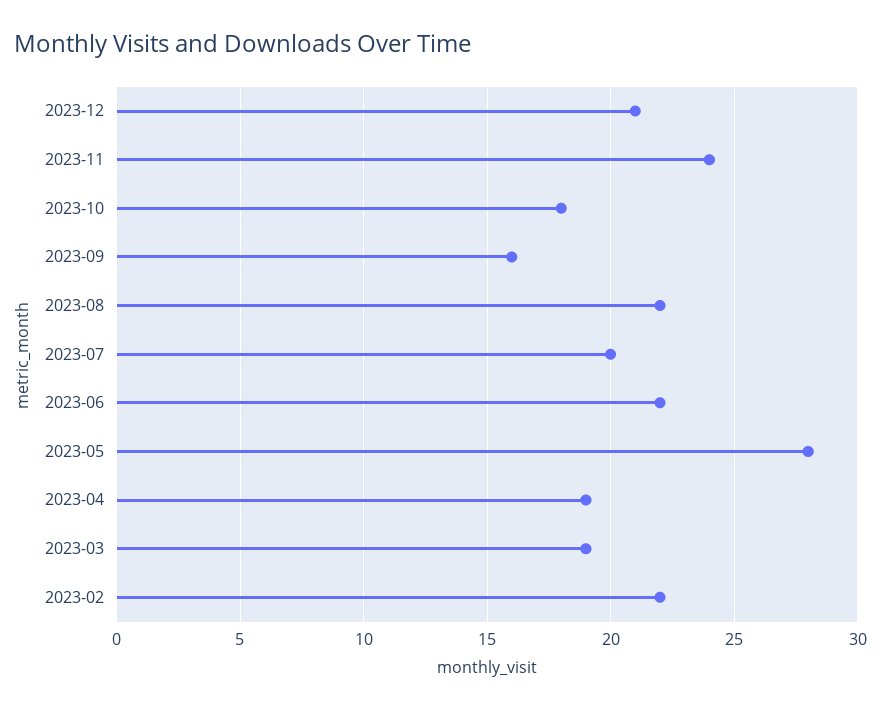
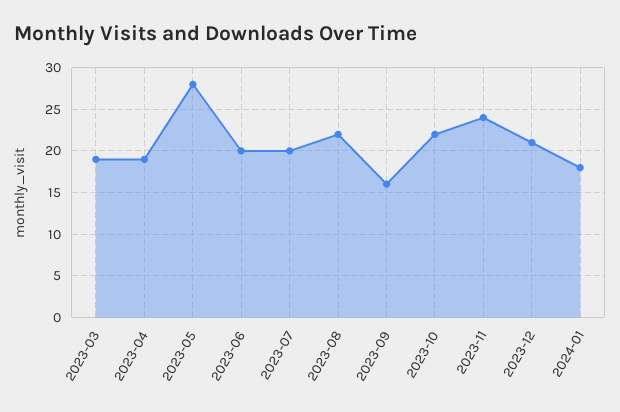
2023-10: 18 -> 22
2023-06: 22 -> 20
2023-02: 22 -> none
2024-01: none -> 18

